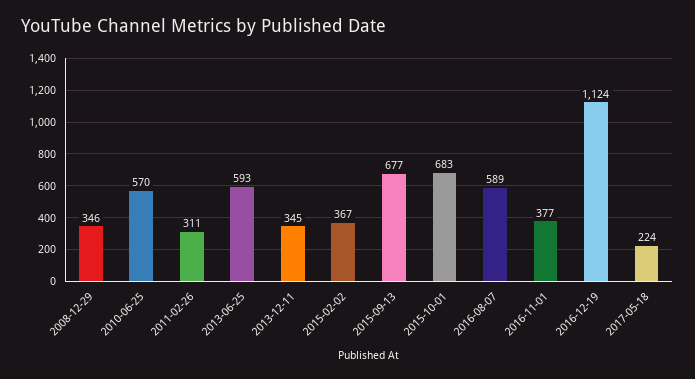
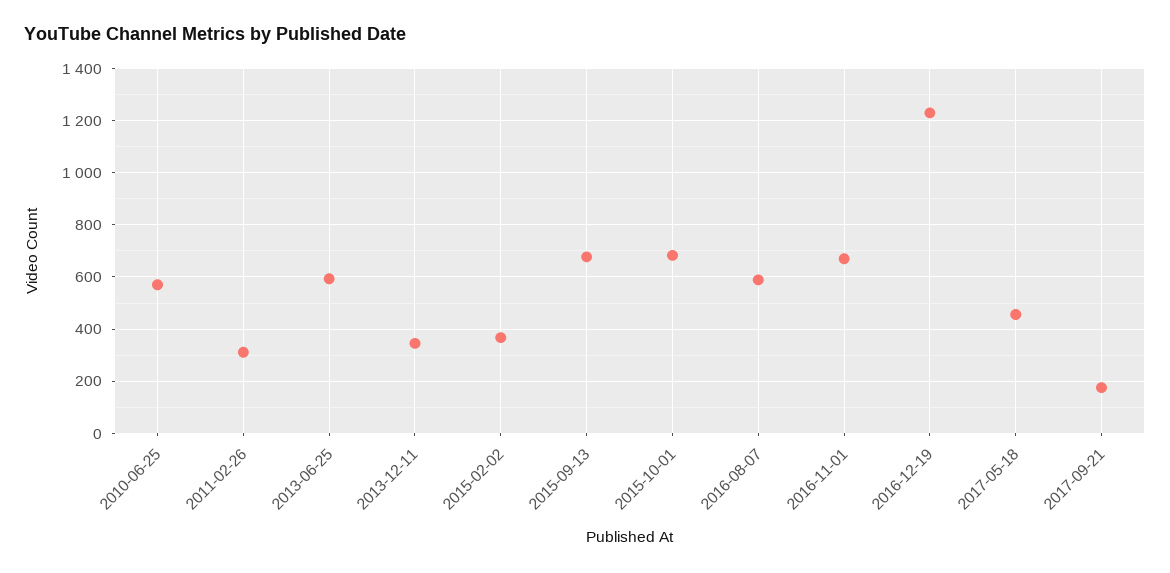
2008-12-29: 346 -> none
2016-11-01: 377 -> 675
2016-12-19: 1124 -> 1225
2017-05-18: 224 -> 450
2017-09-21: none -> 175

